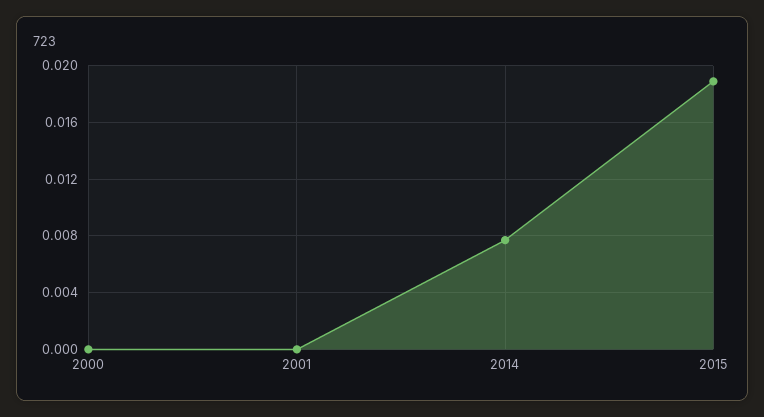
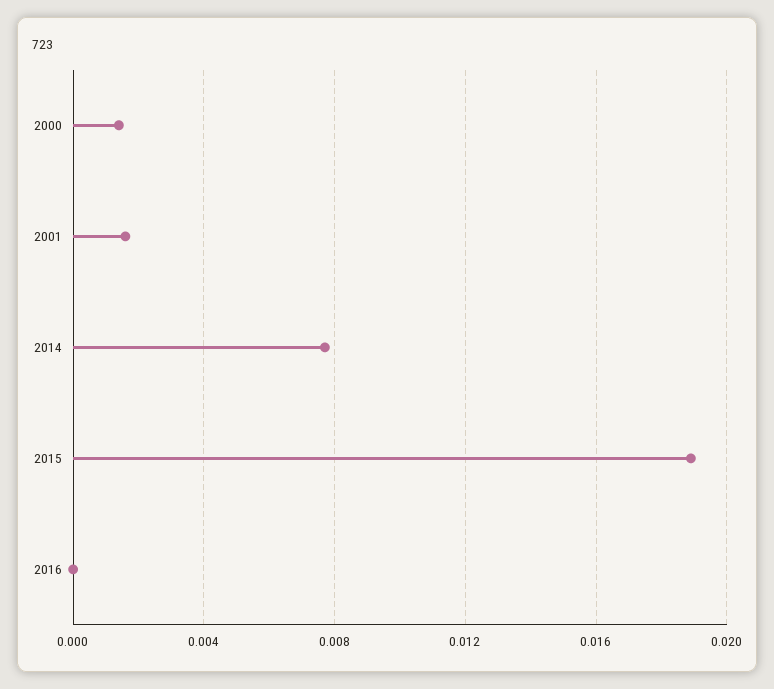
2000: 0 -> 0.0015
2001: 0 -> 0.0015
2016: none -> 0

